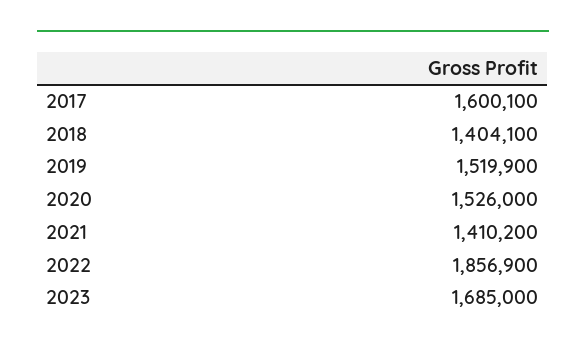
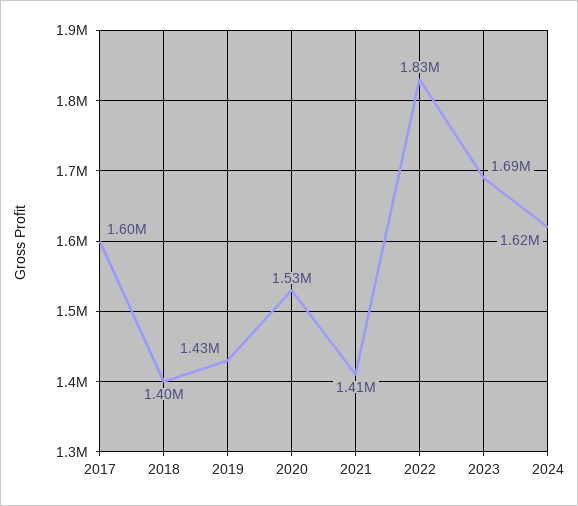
2019: 1519900 -> 1430000
2022: 1856900 -> 1830000
2024: none -> 1620000

